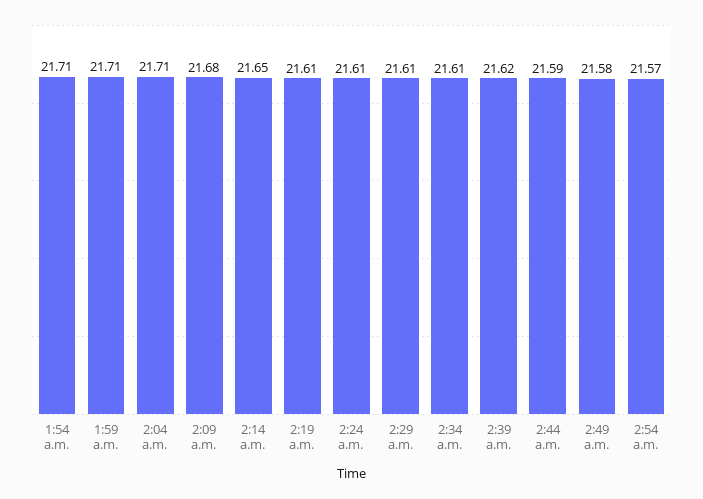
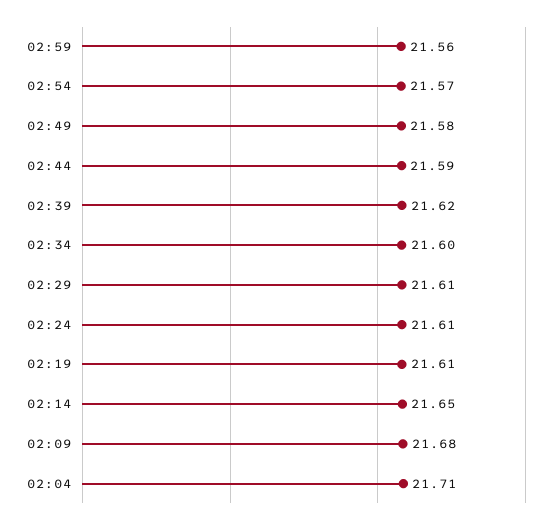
1:54 a.m.: 21.71 -> none
1:59 a.m.: 21.71 -> none
2:34 a.m.: 21.61 -> 21.6
02:59: none -> 21.56

